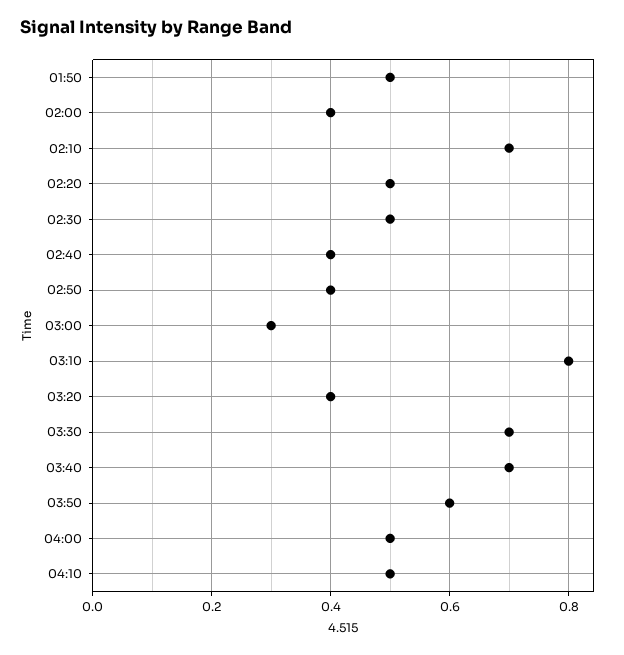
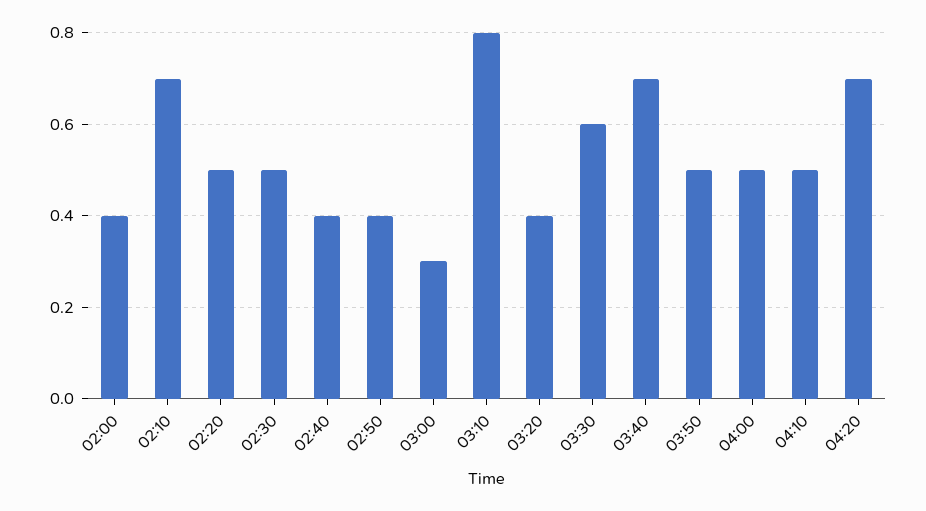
01:50: 0.5 -> none
03:30: 0.7 -> 0.6
03:50: 0.6 -> 0.5
04:20: none -> 0.7

